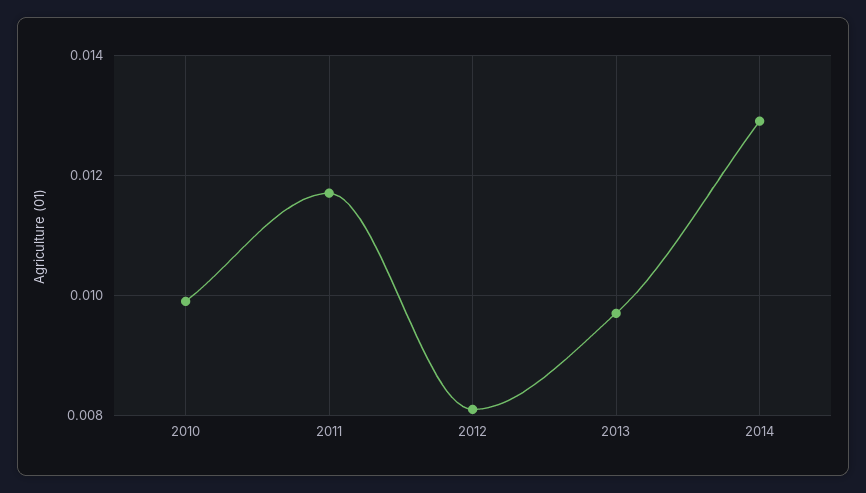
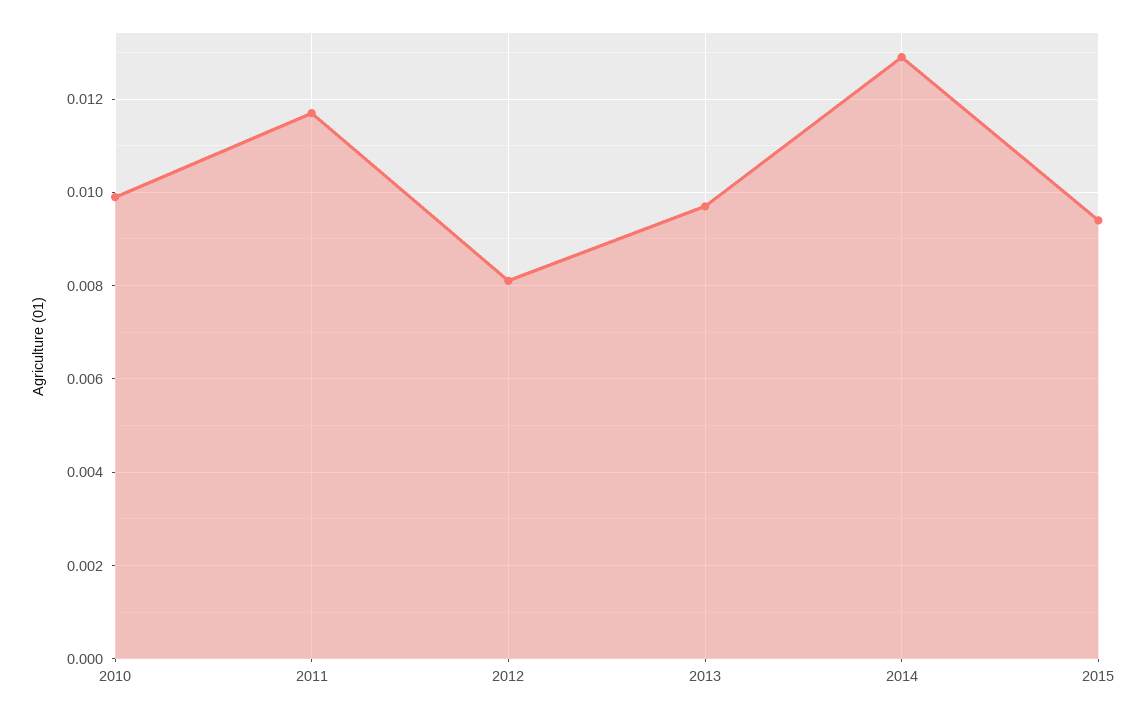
2015: none -> 0.0095

